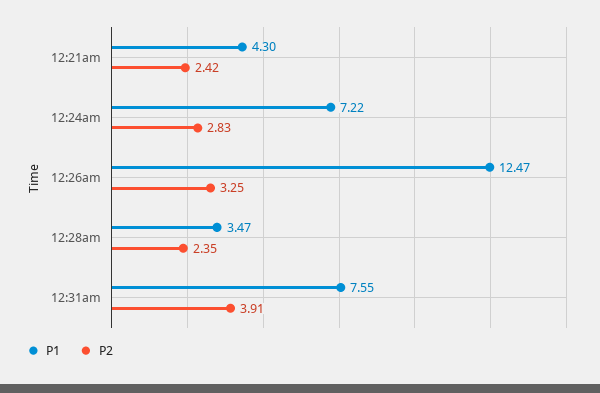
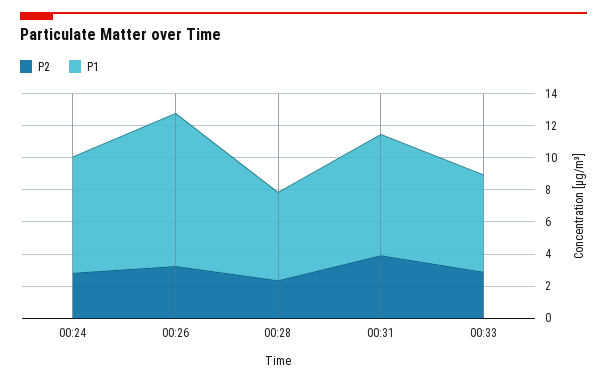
P1, 12:21am: 4.3 -> none
P2, 12:21am: 2.42 -> none
P1, 12:26am: 12.47 -> 9.5
P1, 12:28am: 3.47 -> 5.5
P2, 00:33: none -> 3
P1, 00:33: none -> 6

